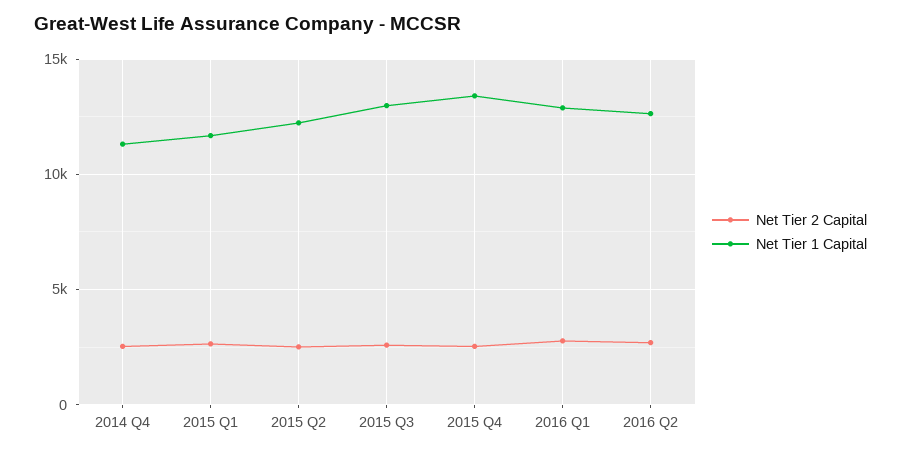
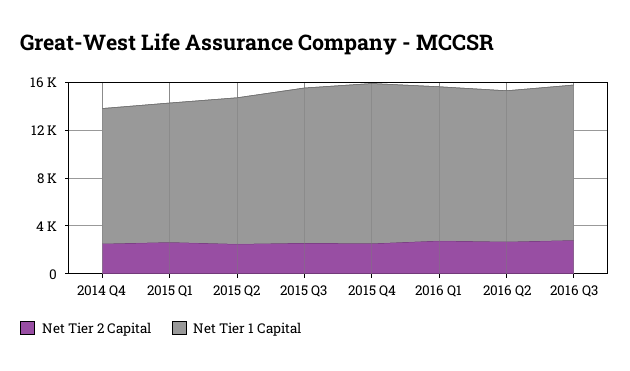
Net Tier 2 Capital, 2016 Q3: none -> 3000
Net Tier 1 Capital, 2016 Q3: none -> 13000

